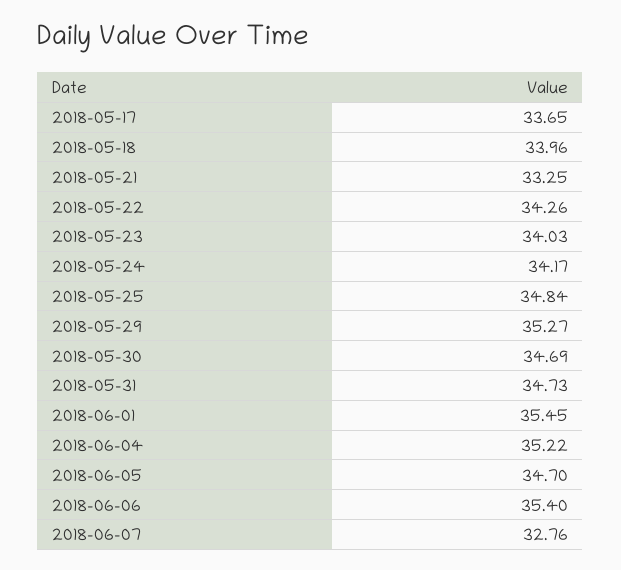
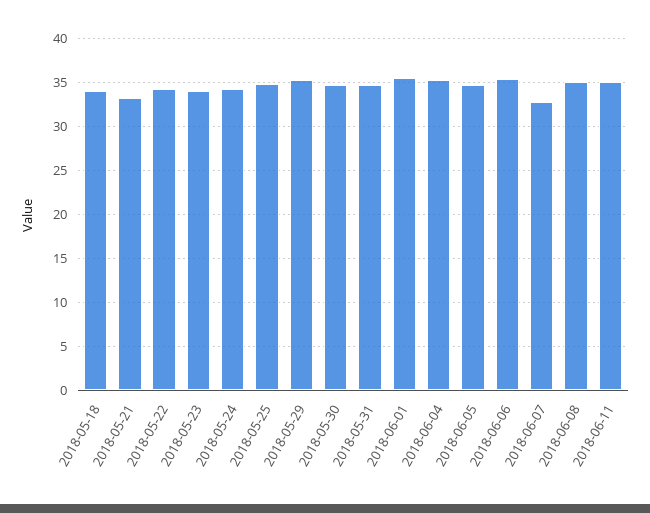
2018-05-17: 33.65 -> none
2018-06-08: none -> 35
2018-06-11: none -> 35

